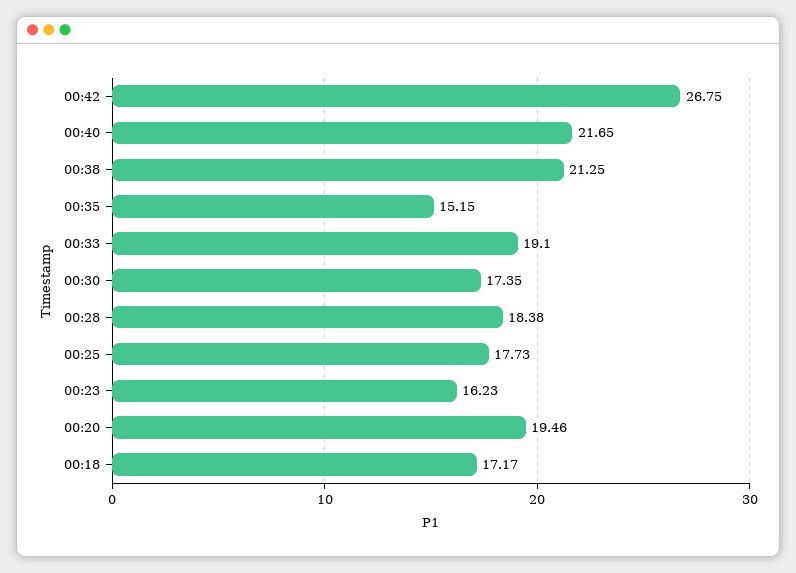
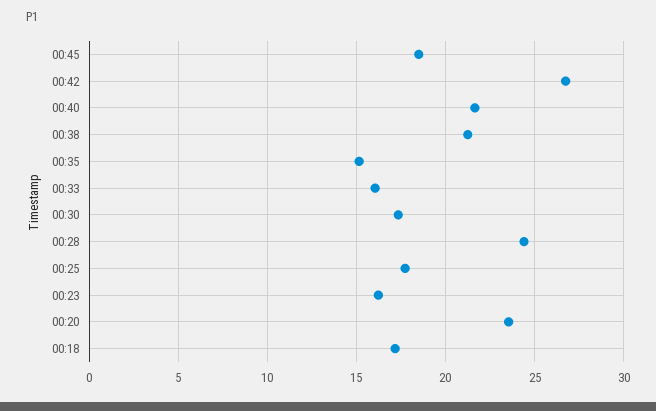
00:33: 19.1 -> 16
00:28: 18.38 -> 24.5
00:20: 19.46 -> 23.5
00:45: none -> 18.5

